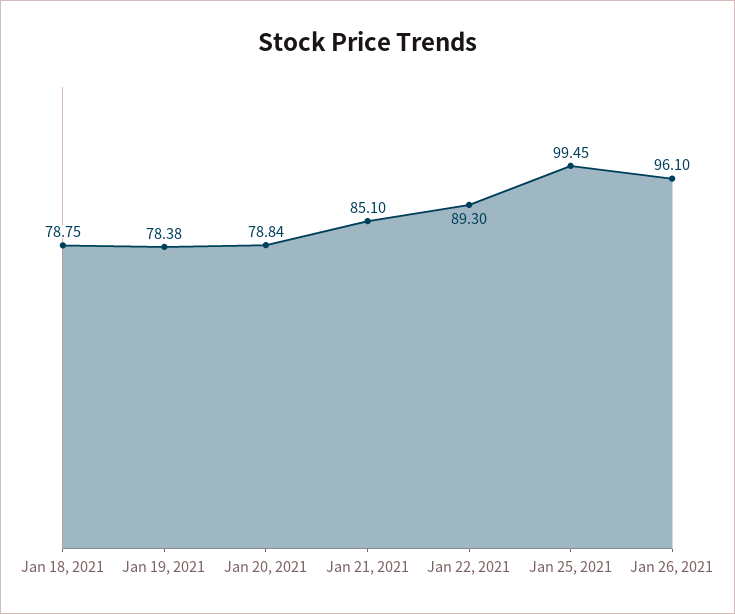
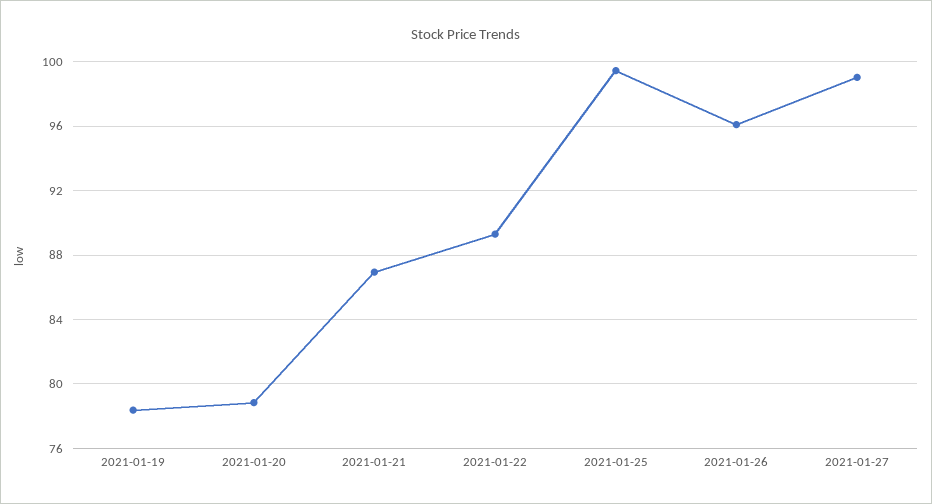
Jan 18, 2021: 78.75 -> none
Jan 21, 2021: 85.1 -> 87
2021-01-27: none -> 99

